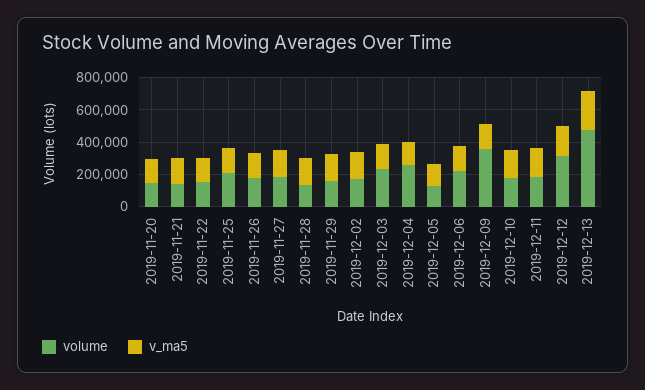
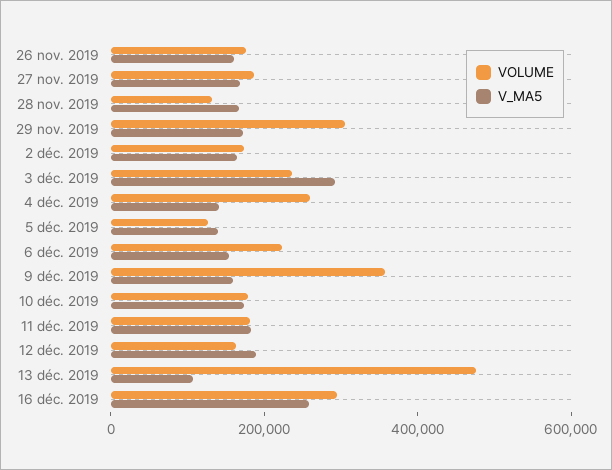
volume, 2019-11-20: 150000 -> none
v_ma5, 2019-11-20: 150000 -> none
volume, 2019-11-21: 150000 -> none
v_ma5, 2019-11-21: 150000 -> none
volume, 2019-11-22: 150000 -> none
v_ma5, 2019-11-22: 150000 -> none
volume, 2019-11-25: 200000 -> none
v_ma5, 2019-11-25: 150000 -> none
volume, 2019-11-29: 150000 -> 300000
v_ma5, 2019-12-03: 150000 -> 300000
volume, 2019-12-12: 300000 -> 150000
v_ma5, 2019-12-13: 250000 -> 100000
volume, 16 déc. 2019: none -> 300000
v_ma5, 16 déc. 2019: none -> 250000

